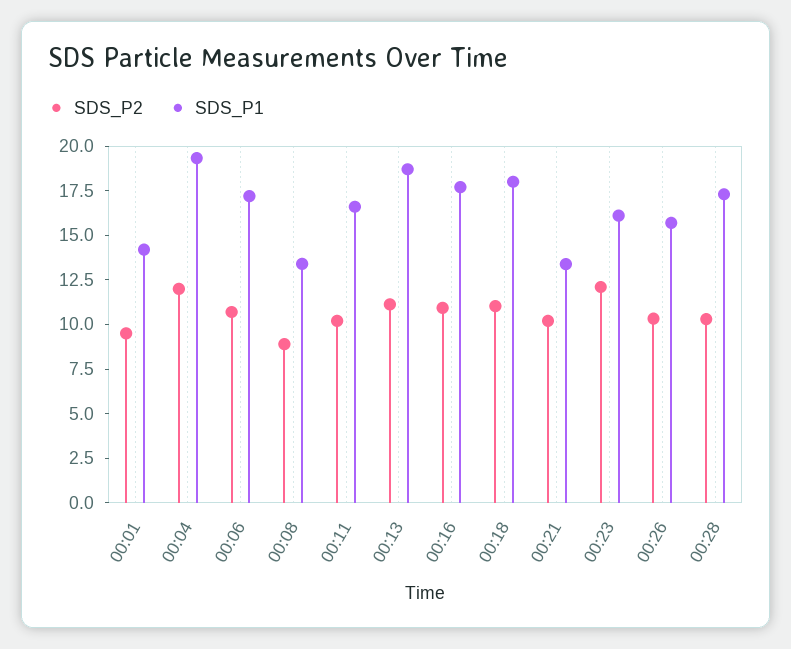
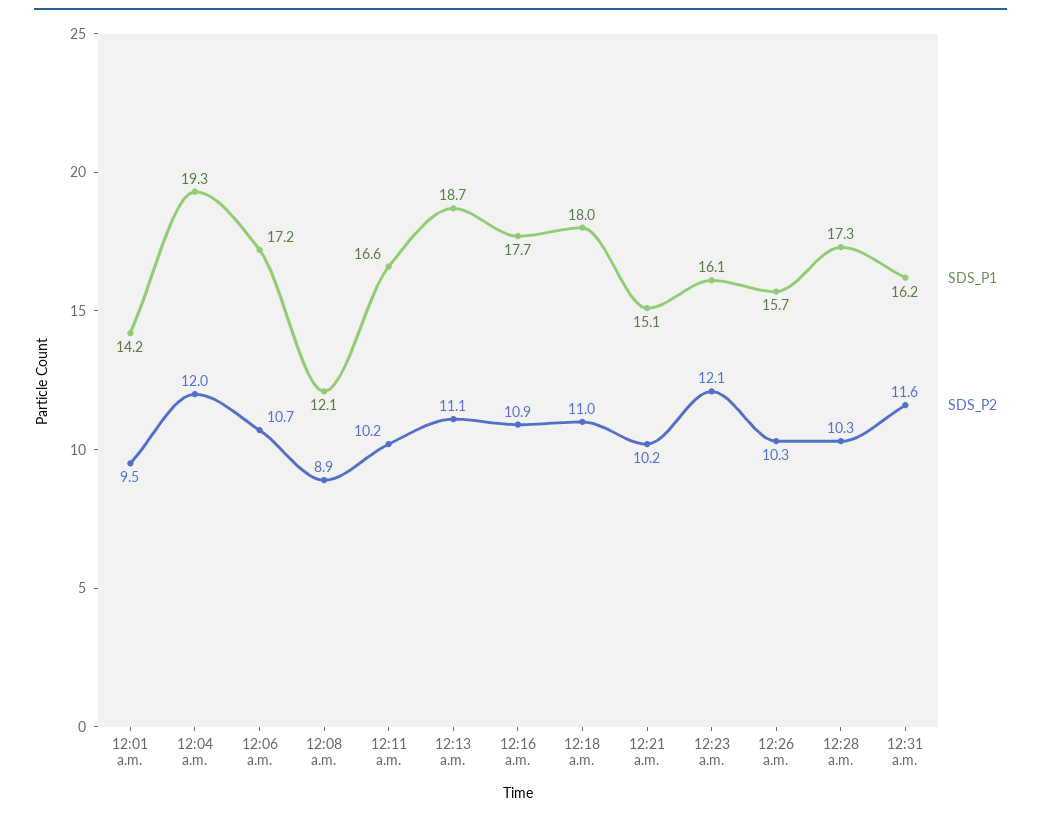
SDS_P1, 00:08: 13.5 -> 12.1
SDS_P1, 00:21: 13.5 -> 15.1
SDS_P1, 12:31 a.m.: none -> 16.2
SDS_P2, 12:31 a.m.: none -> 11.6

